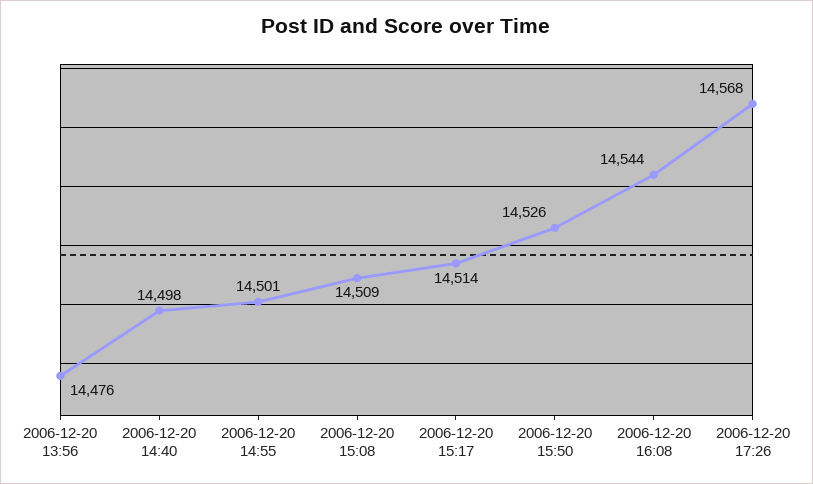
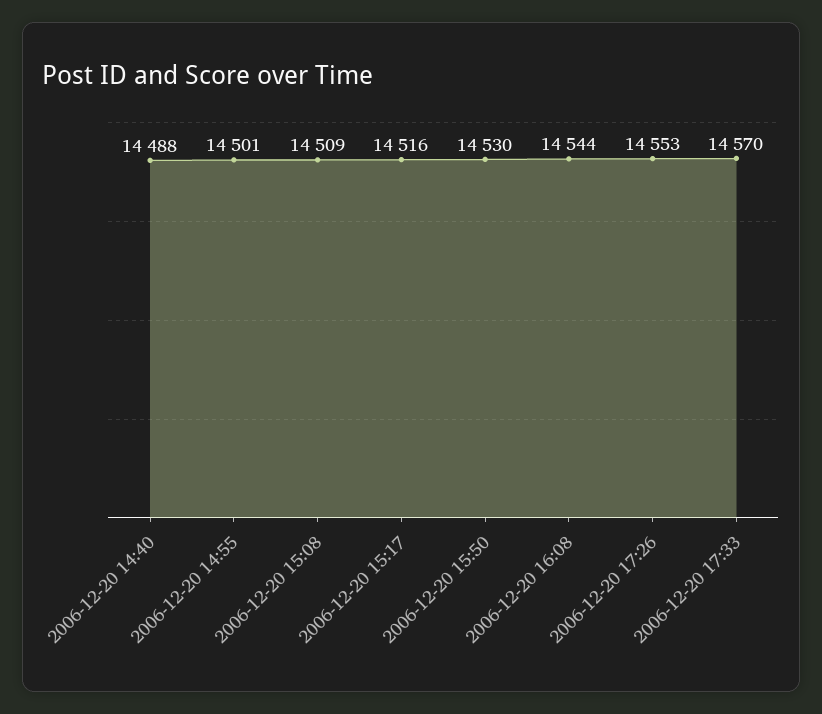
2006-12-20 13:56: 14476 -> none
2006-12-20 14:40: 14498 -> 14488
2006-12-20 15:17: 14514 -> 14516
2006-12-20 15:50: 14526 -> 14530
2006-12-20 17:26: 14568 -> 14553
2006-12-20 17:33: none -> 14570

